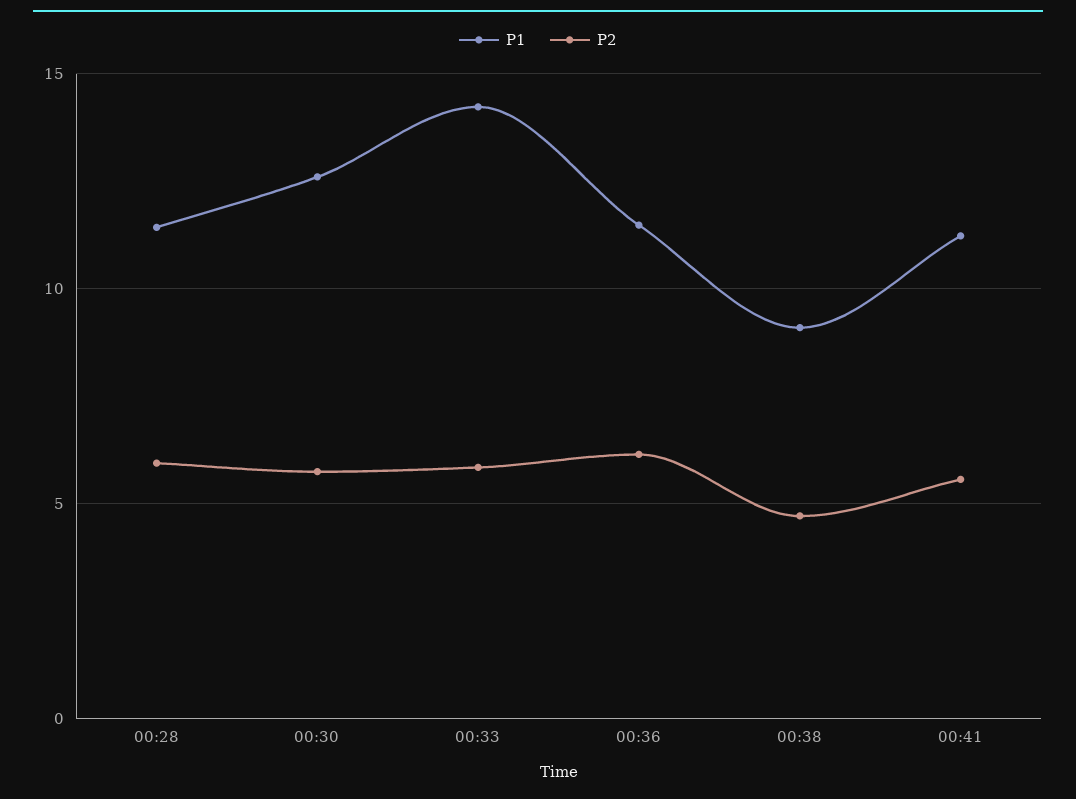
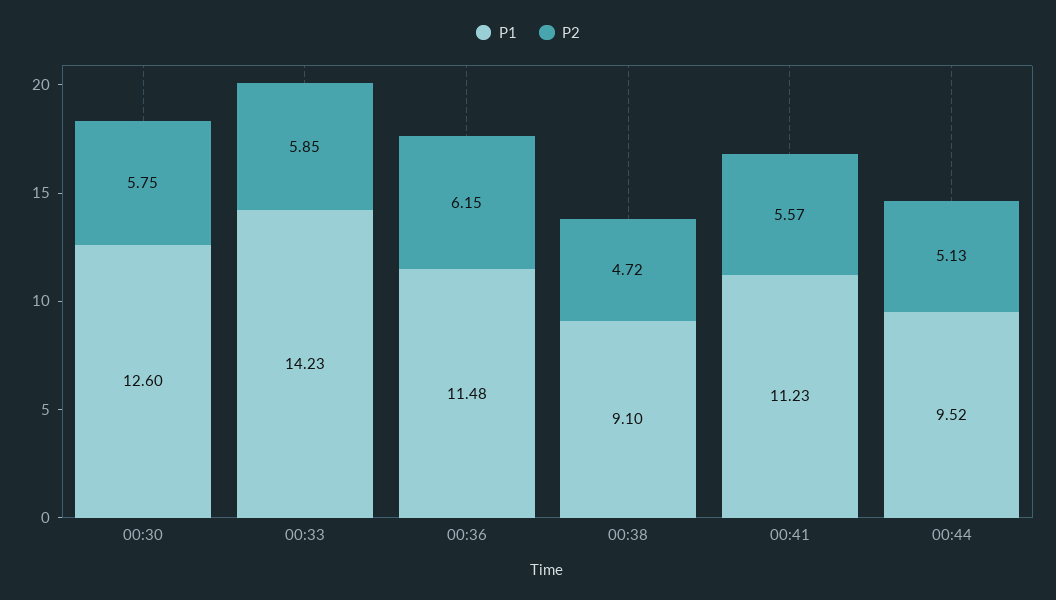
P1, 00:28: 11.5 -> none
P2, 00:28: 6 -> none
P1, 00:44: none -> 9.52
P2, 00:44: none -> 5.13

